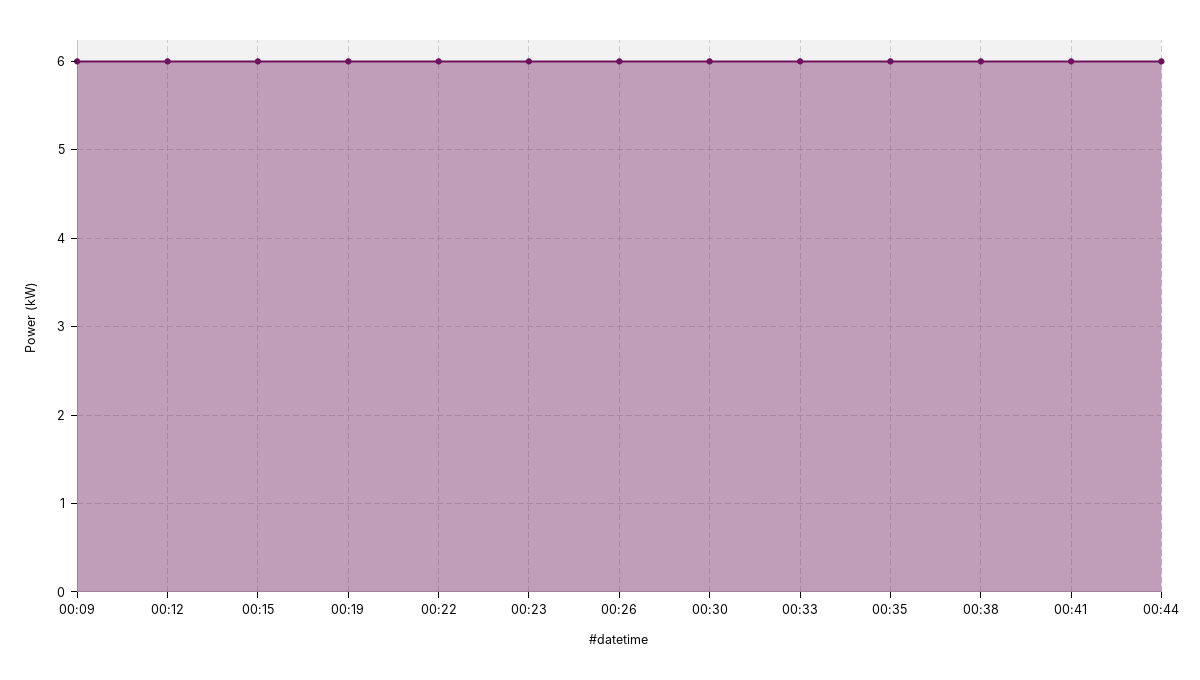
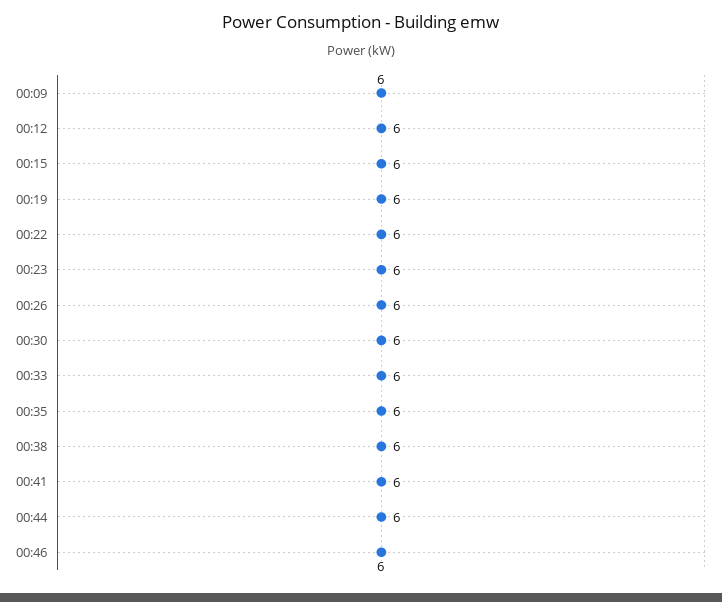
00:46: none -> 6

